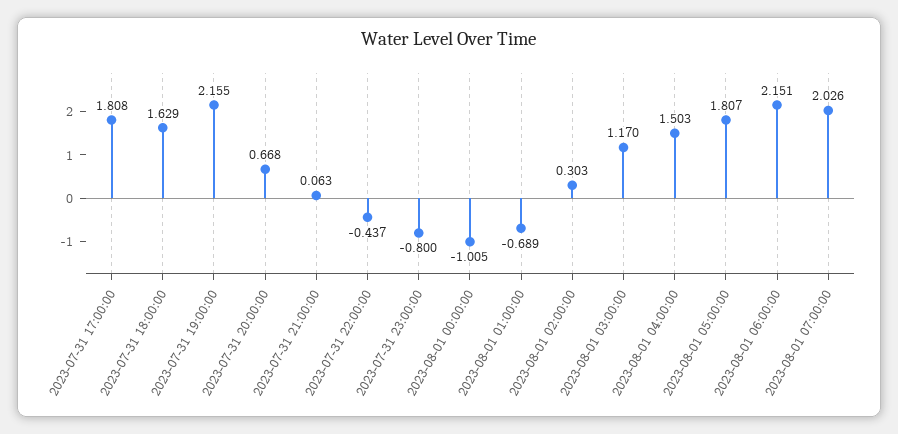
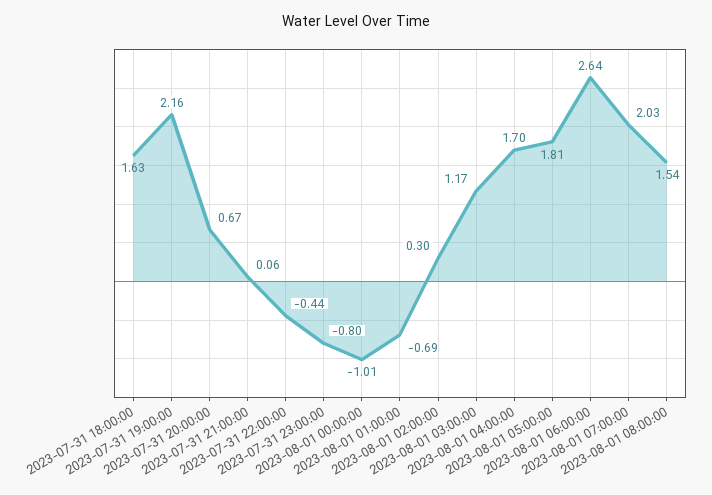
2023-07-31 17:00:00: 1.808 -> none
2023-08-01 04:00:00: 1.503 -> 1.7
2023-08-01 06:00:00: 2.151 -> 2.64
2023-08-01 08:00:00: none -> 1.54

